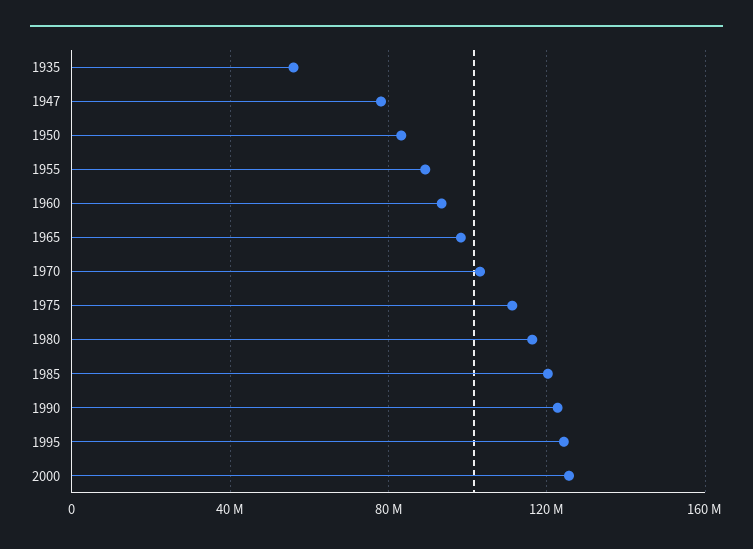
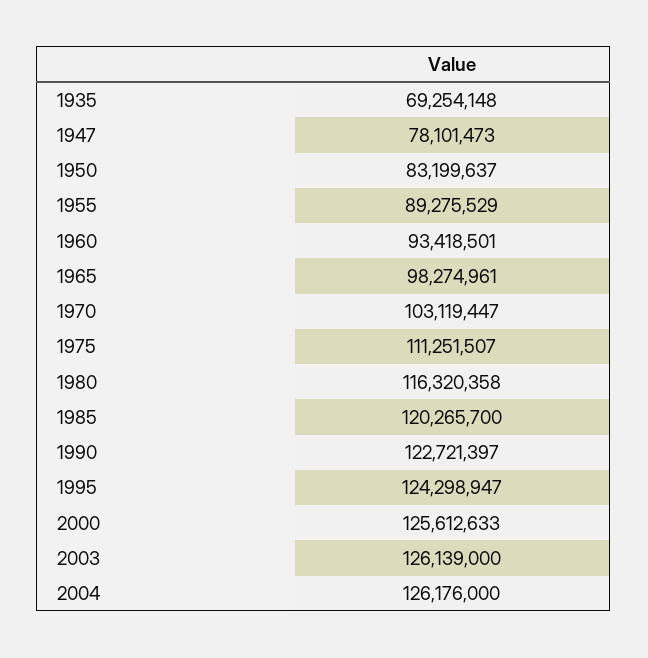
1935: 55000000 -> 69254148
2003: none -> 126139000
2004: none -> 126176000

